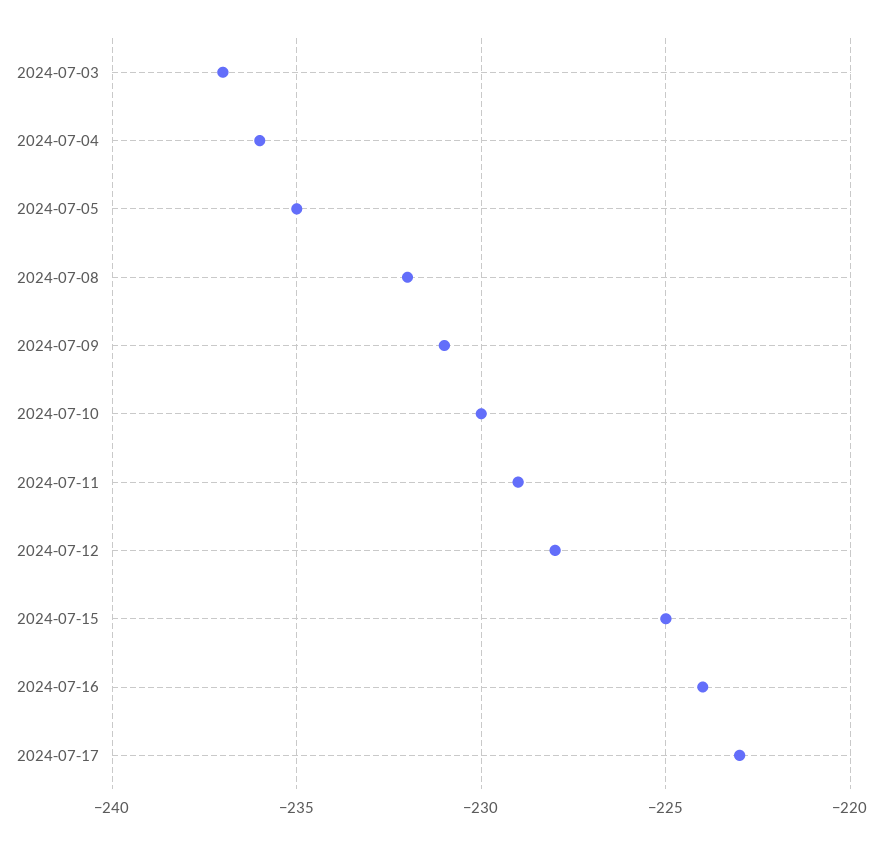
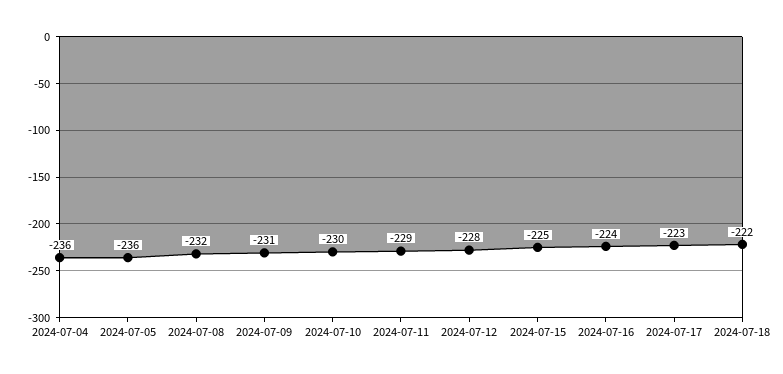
2024-07-03: -237 -> none
2024-07-05: -235 -> -236
2024-07-18: none -> -222

